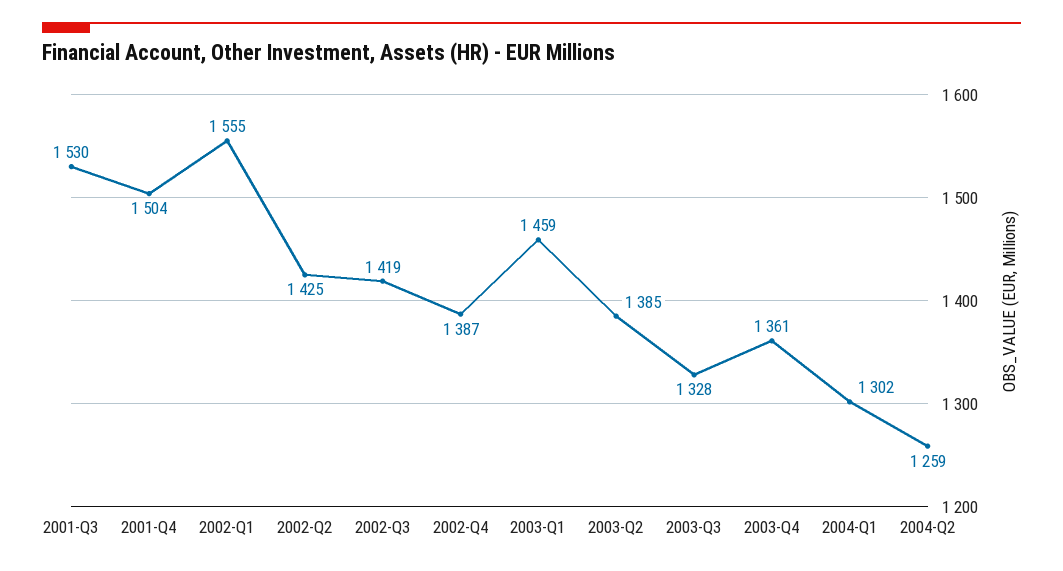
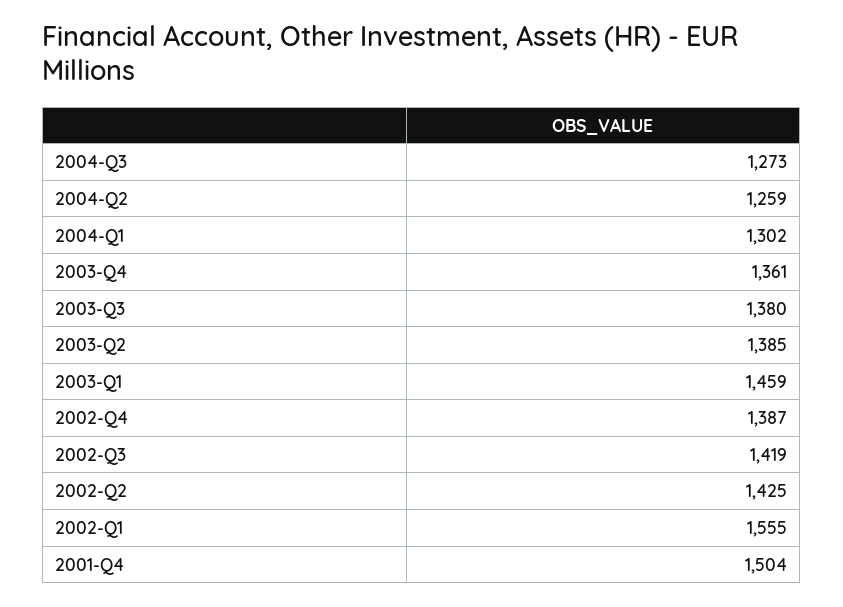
2001-Q3: 1530 -> none
2003-Q3: 1328 -> 1380
2004-Q3: none -> 1273

